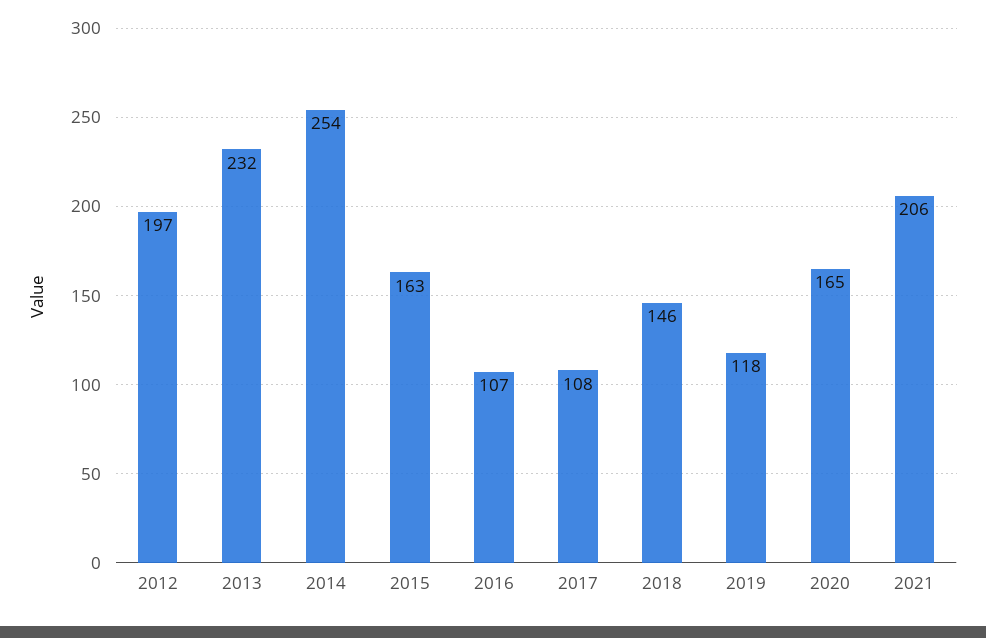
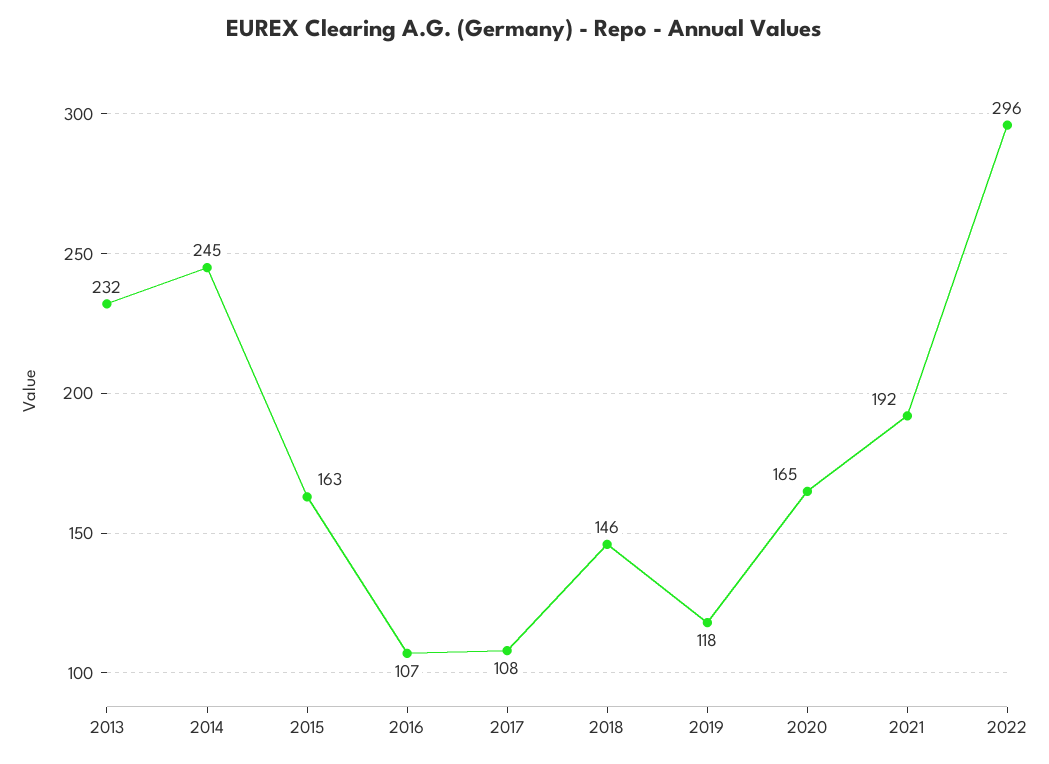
2012: 197 -> none
2014: 254 -> 245
2021: 206 -> 192
2022: none -> 296

